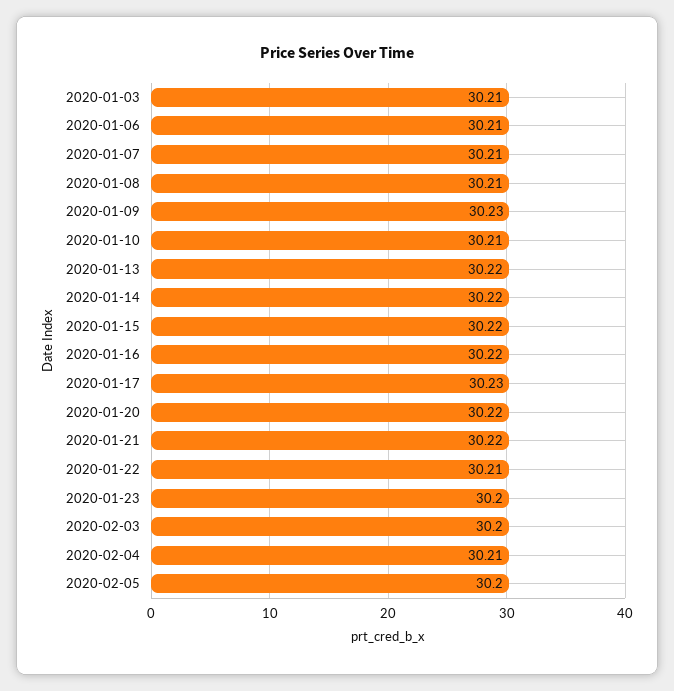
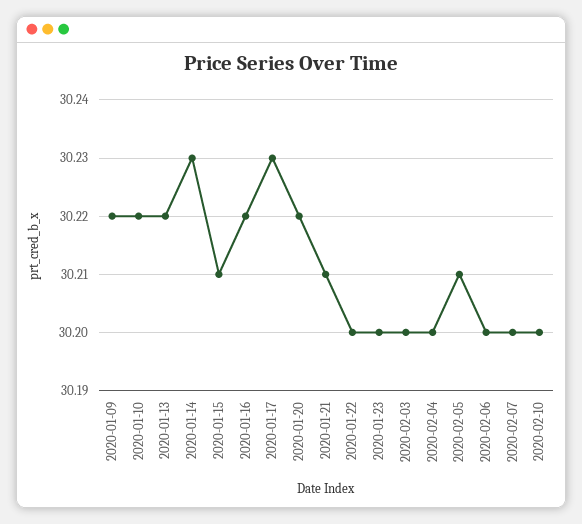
2020-01-03: 30.21 -> none
2020-01-06: 30.21 -> none
2020-01-07: 30.21 -> none
2020-01-08: 30.21 -> none
2020-01-09: 30.23 -> 30.22
2020-01-10: 30.21 -> 30.22
2020-01-14: 30.22 -> 30.23
2020-01-15: 30.22 -> 30.21
2020-01-21: 30.22 -> 30.21
2020-01-22: 30.21 -> 30.2
2020-02-04: 30.21 -> 30.2
2020-02-05: 30.2 -> 30.21
2020-02-06: none -> 30.2
2020-02-07: none -> 30.2
2020-02-10: none -> 30.2

